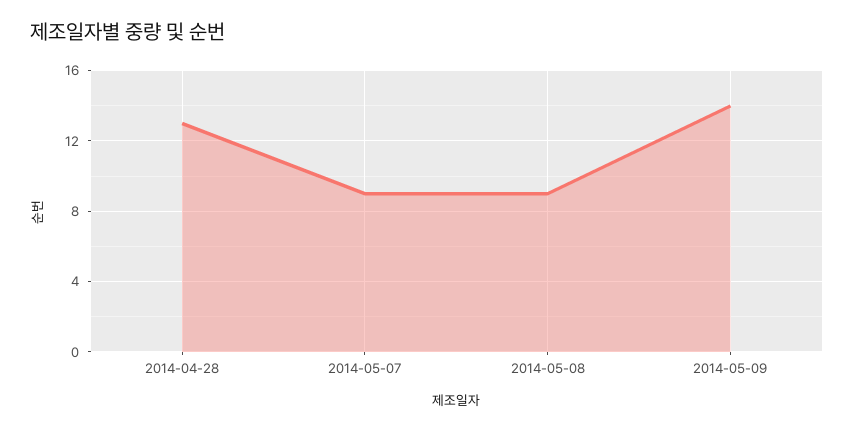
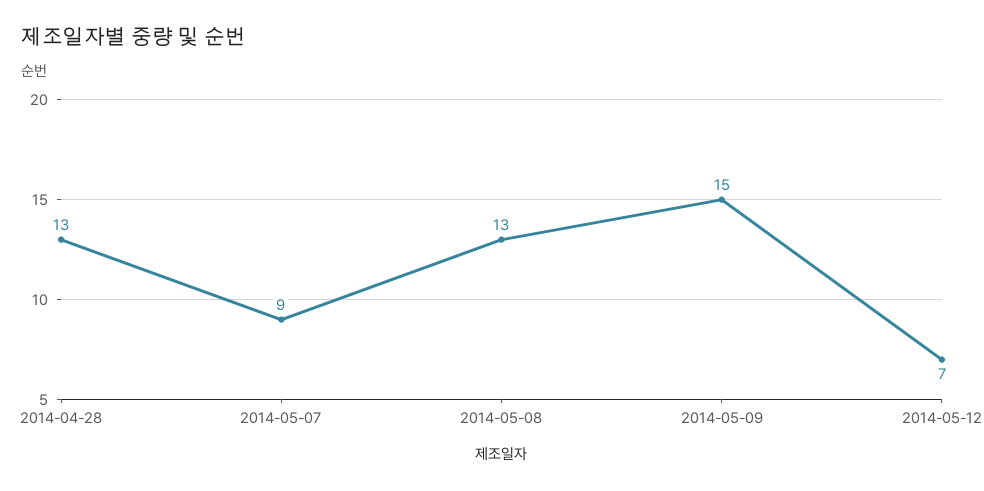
2014-05-08: 9 -> 13
2014-05-09: 14 -> 15
2014-05-12: none -> 7

